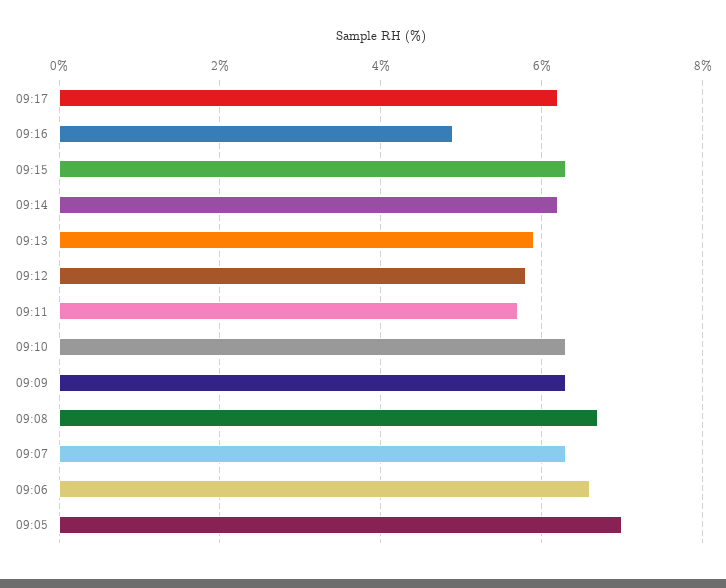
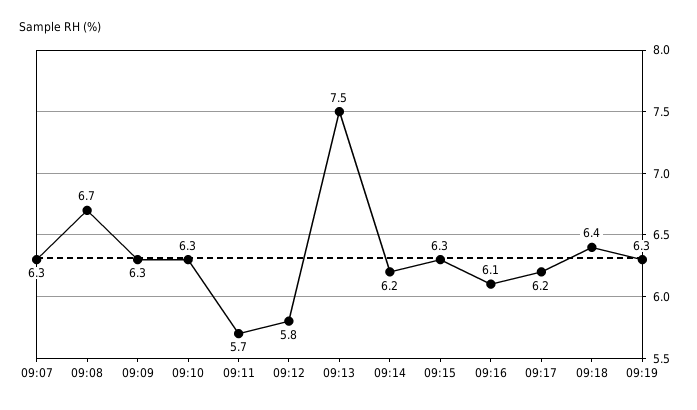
09:16: 5 -> 6.1
09:13: 6 -> 7.5
09:06: 6.5 -> none
09:05: 7 -> none
09:18: none -> 6.4
09:19: none -> 6.3

